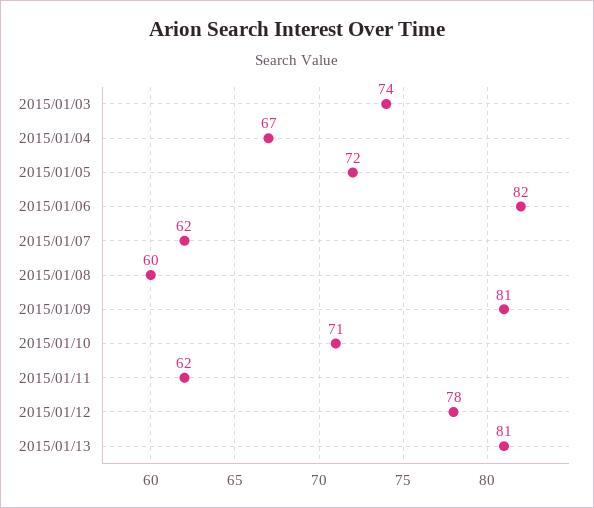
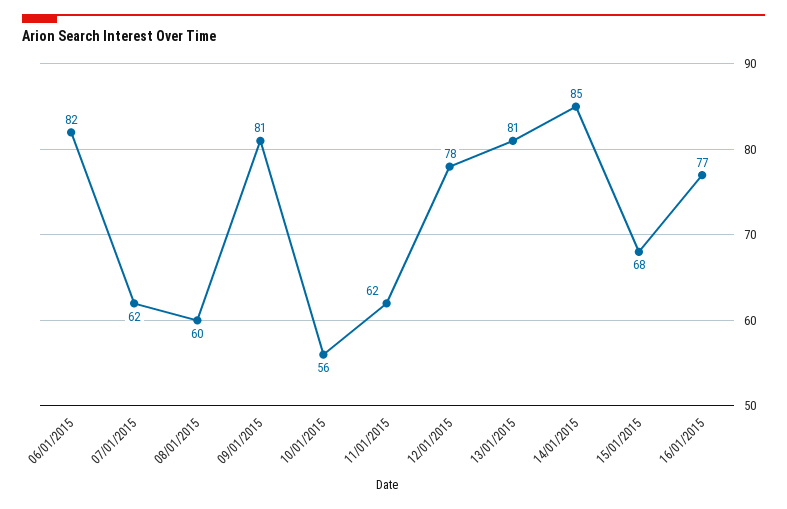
2015/01/03: 74 -> none
2015/01/04: 67 -> none
2015/01/05: 72 -> none
2015/01/10: 71 -> 56
14/01/2015: none -> 85
15/01/2015: none -> 68
16/01/2015: none -> 77

